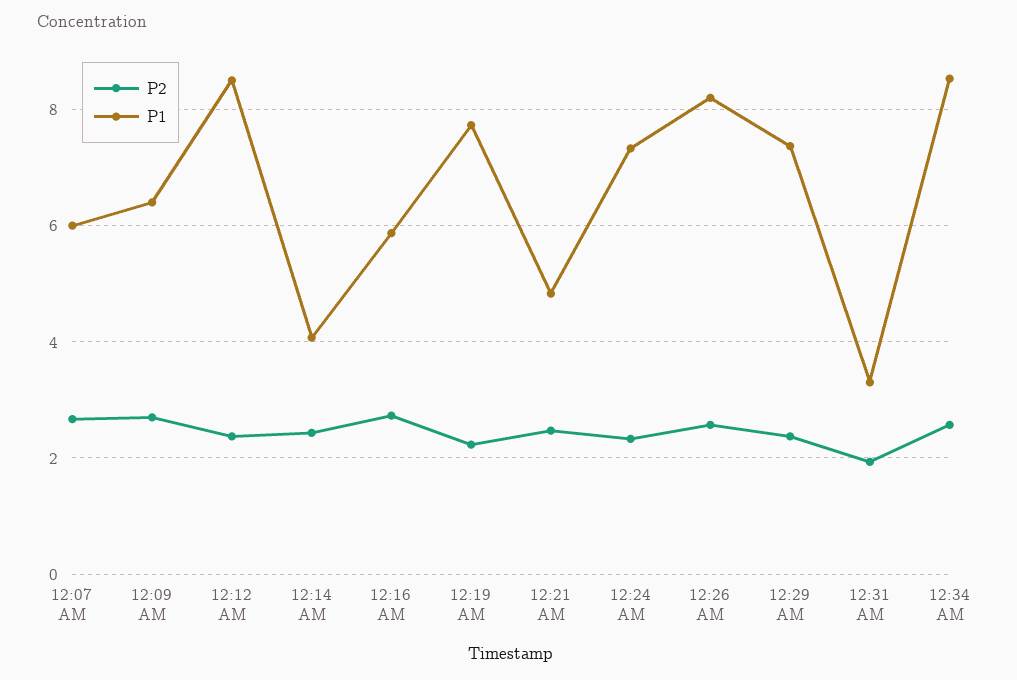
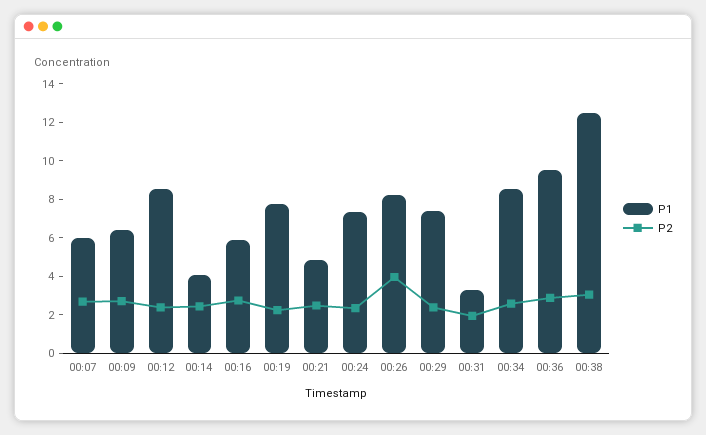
P2, 12:26 AM: 2.6 -> 4
P1, 00:36: none -> 9.5
P2, 00:36: none -> 3
P1, 00:38: none -> 12.5
P2, 00:38: none -> 3

